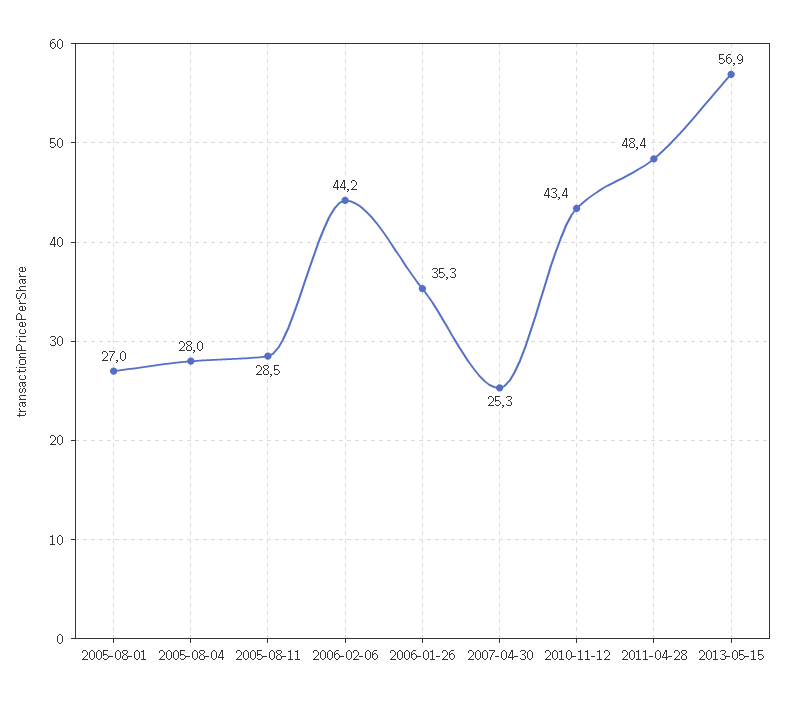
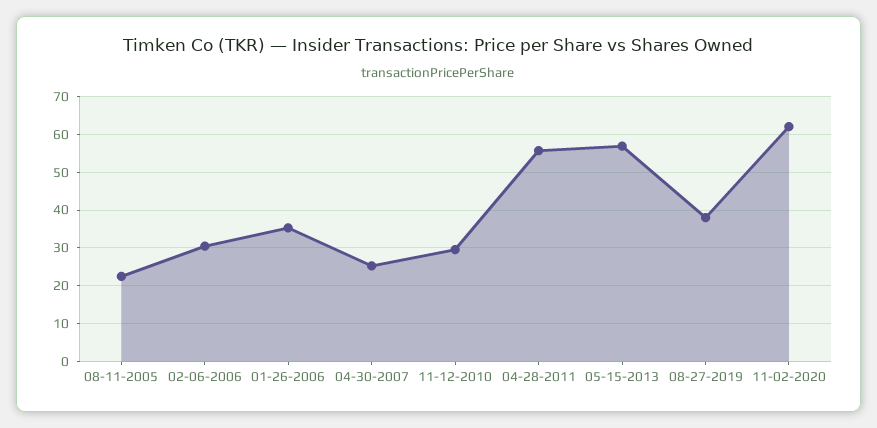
2005-08-01: 27 -> none
2005-08-04: 28 -> none
2005-08-11: 28.5 -> 22
2006-02-06: 44.2 -> 30
2010-11-12: 43.4 -> 30
2011-04-28: 48.4 -> 56
08-27-2019: none -> 38
11-02-2020: none -> 62

